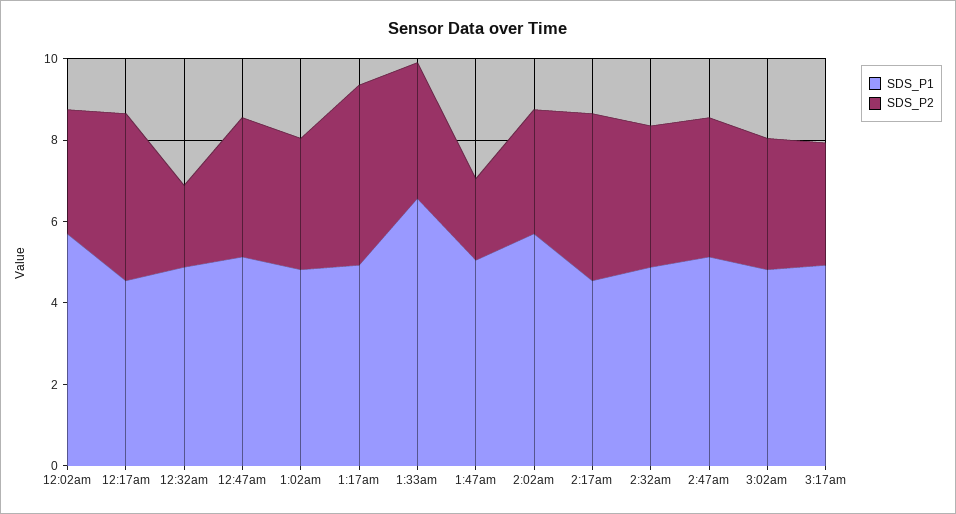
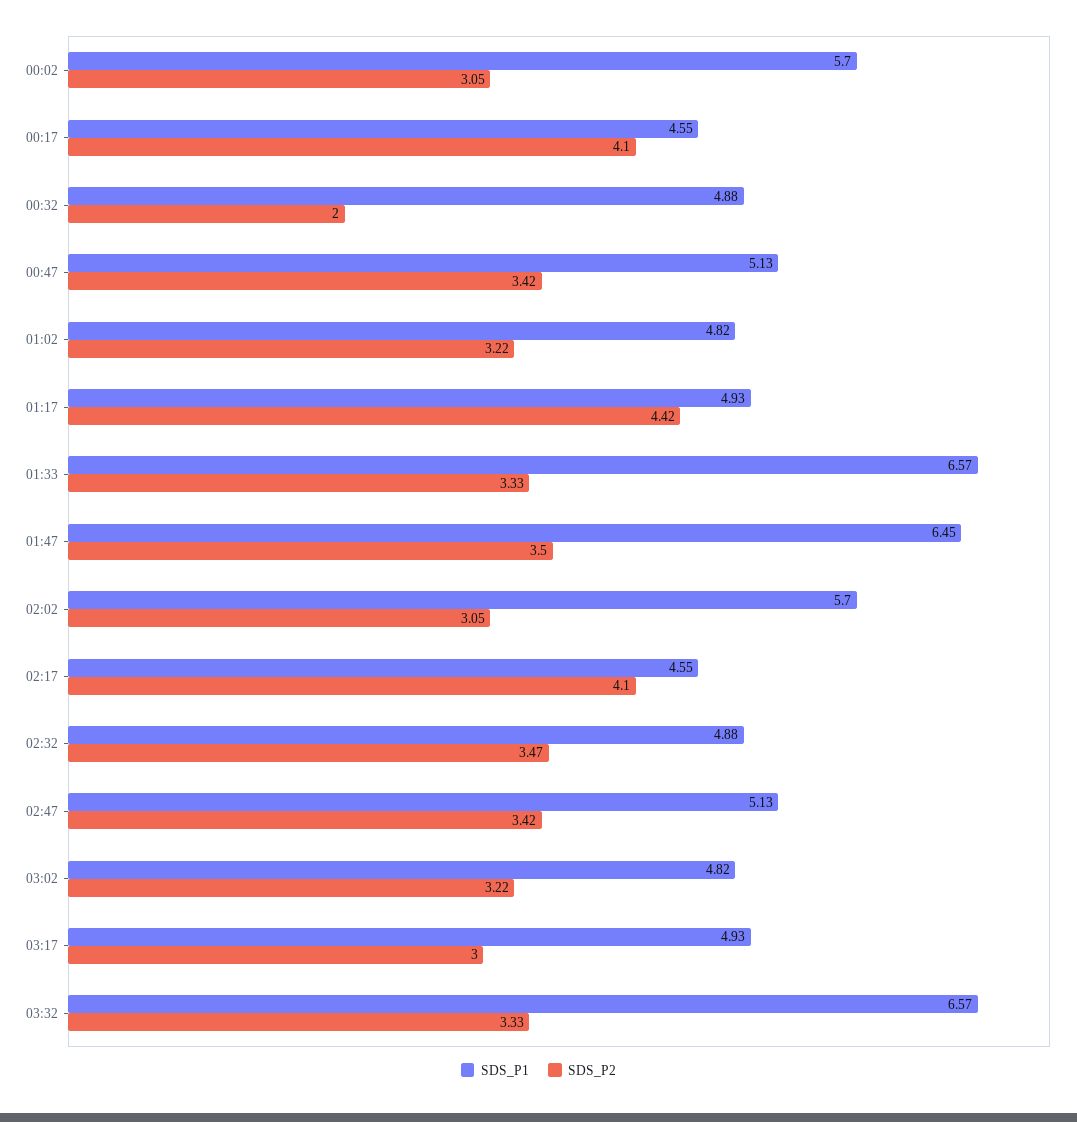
SDS_P1, 1:47am: 5 -> 6.45
SDS_P2, 1:47am: 2 -> 3.5
SDS_P1, 03:32: none -> 6.57
SDS_P2, 03:32: none -> 3.33

